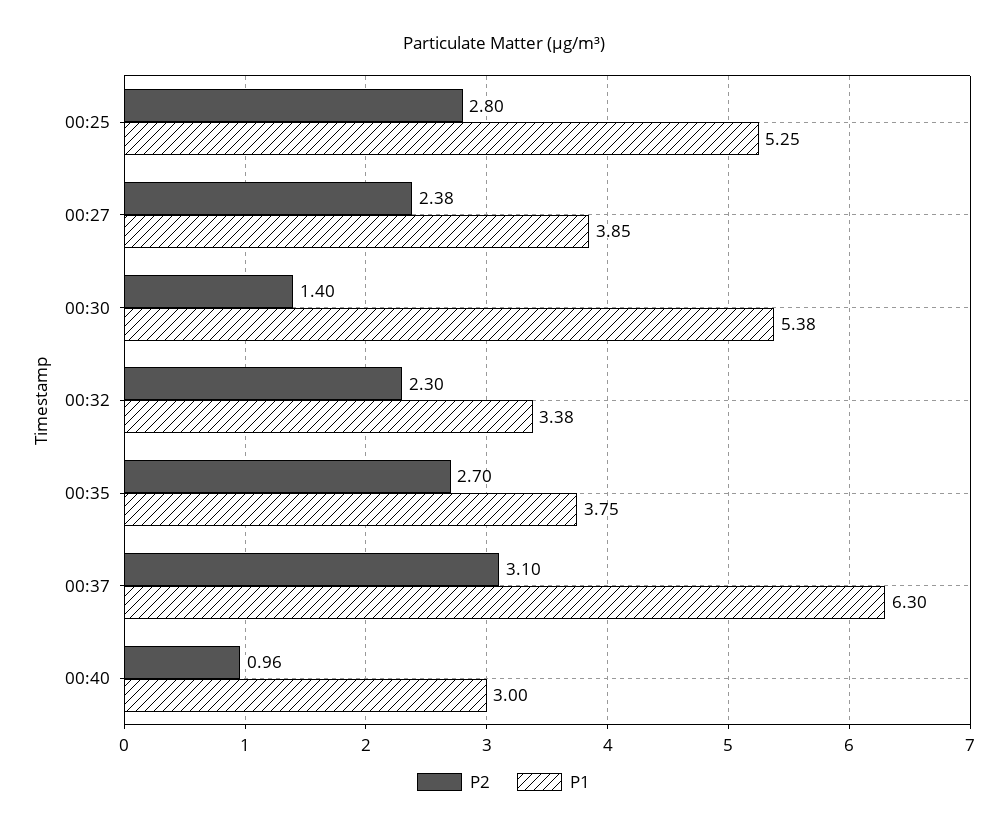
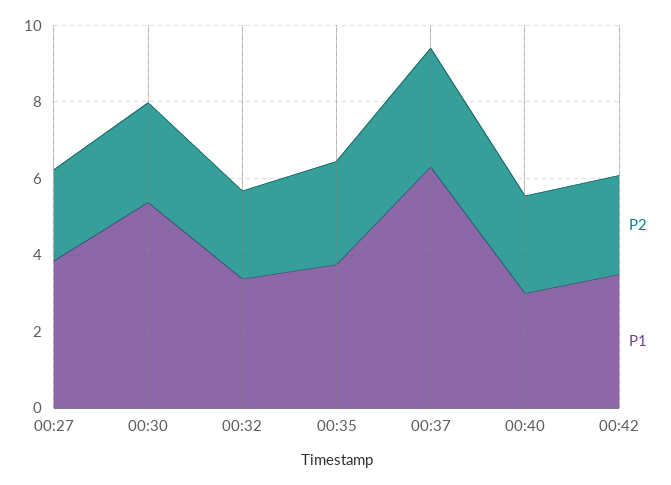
P2, 00:25: 2.8 -> none
P1, 00:25: 5.25 -> none
P2, 00:30: 1.4 -> 2.5
P2, 00:40: 0.96 -> 2.5
P2, 00:42: none -> 2.5
P1, 00:42: none -> 3.5

